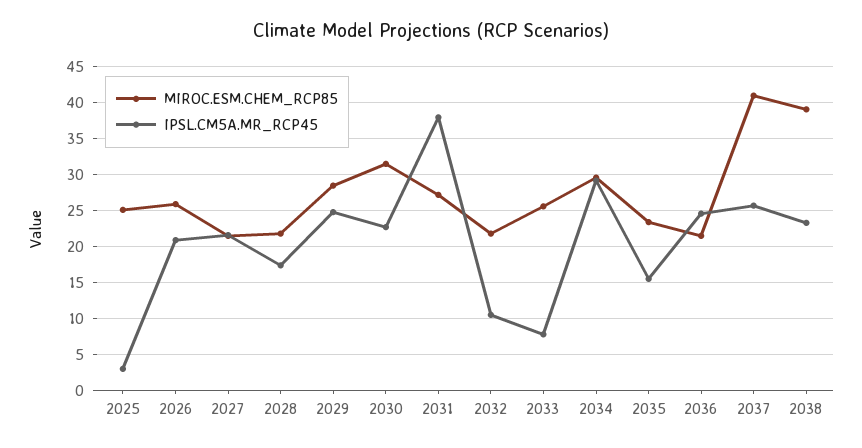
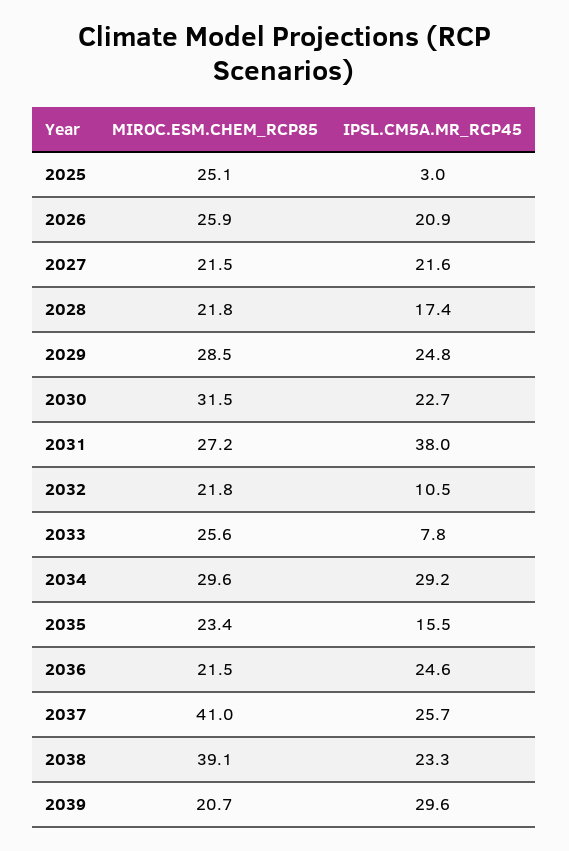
MIROC.ESM.CHEM_RCP85, 2039: none -> 20.7
IPSL.CM5A.MR_RCP45, 2039: none -> 29.6

